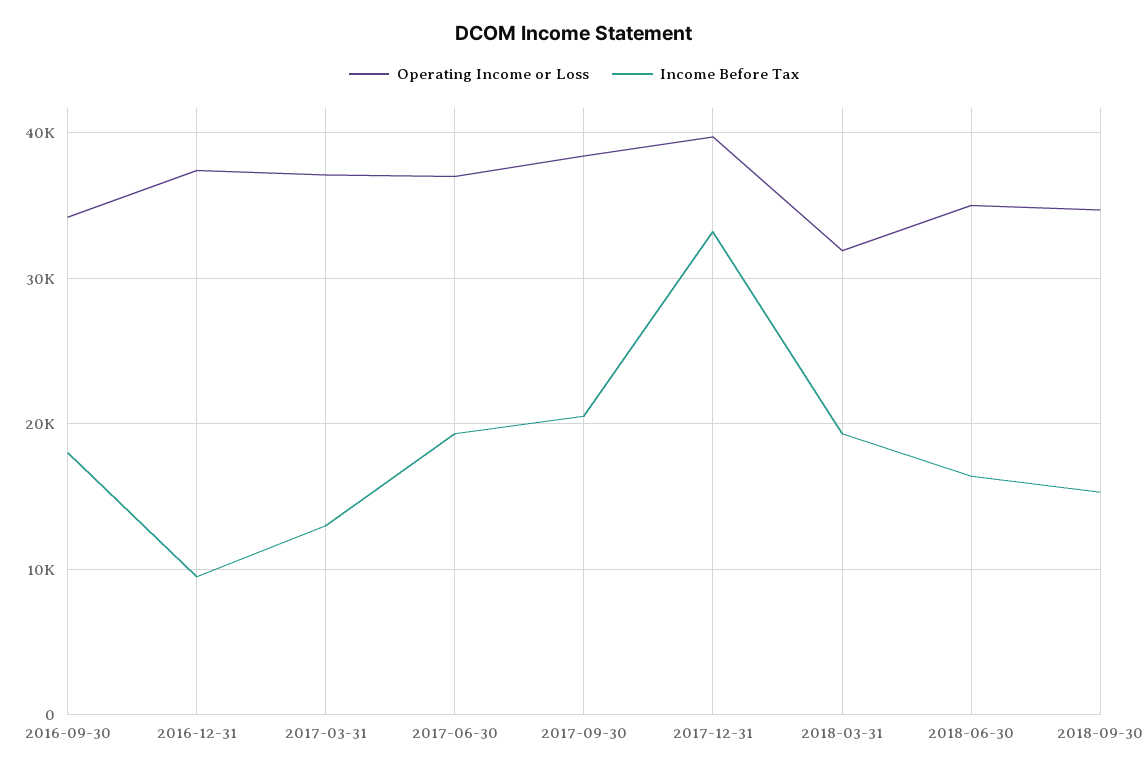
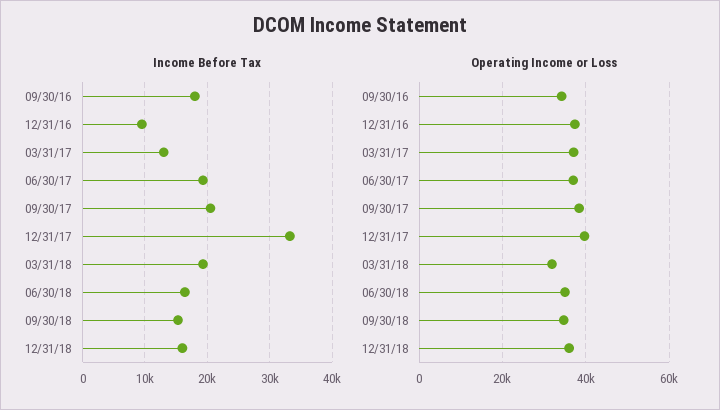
Income Before Tax, 12/31/18: none -> 16000
Operating Income or Loss, 12/31/18: none -> 36000

